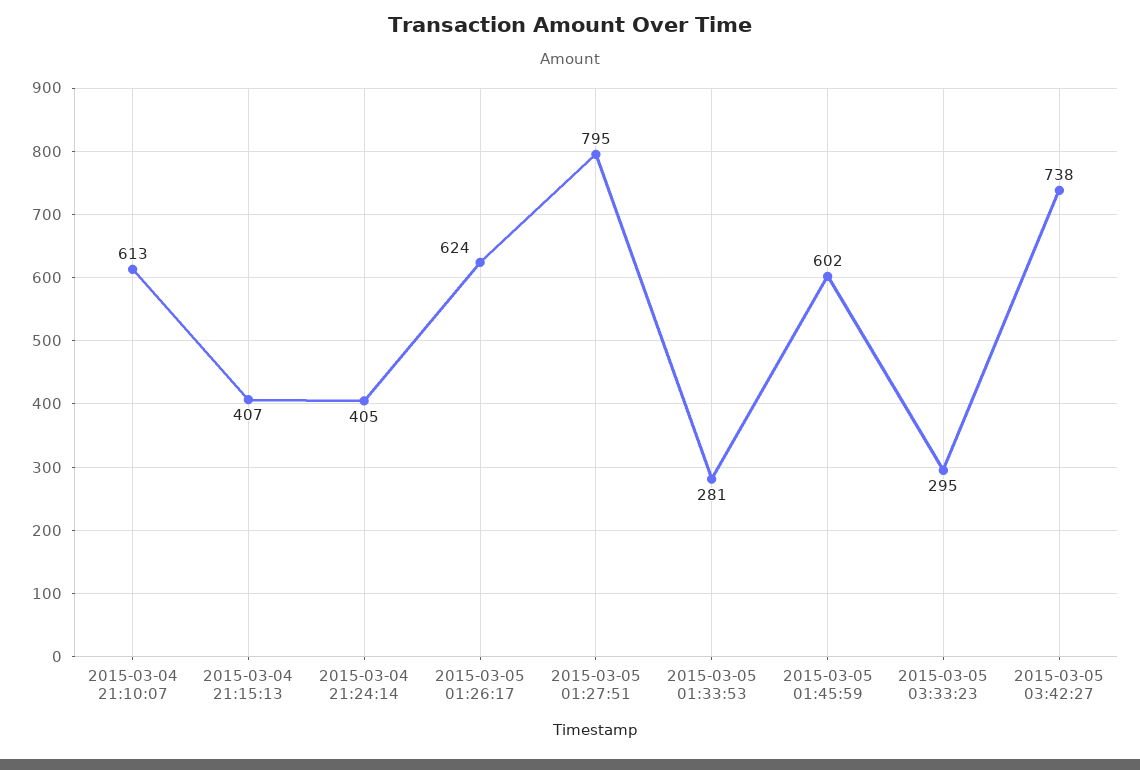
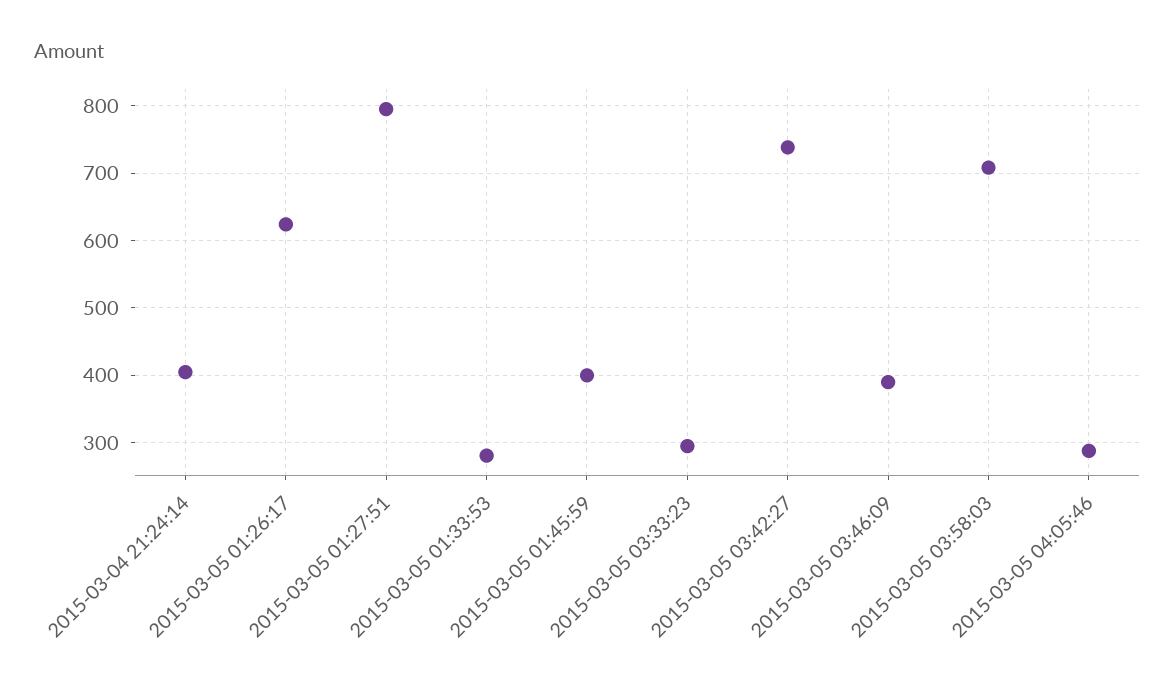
2015-03-04 21:10:07: 613 -> none
2015-03-04 21:15:13: 407 -> none
2015-03-05 01:45:59: 602 -> 400
2015-03-05 03:46:09: none -> 390
2015-03-05 03:58:03: none -> 710
2015-03-05 04:05:46: none -> 290

